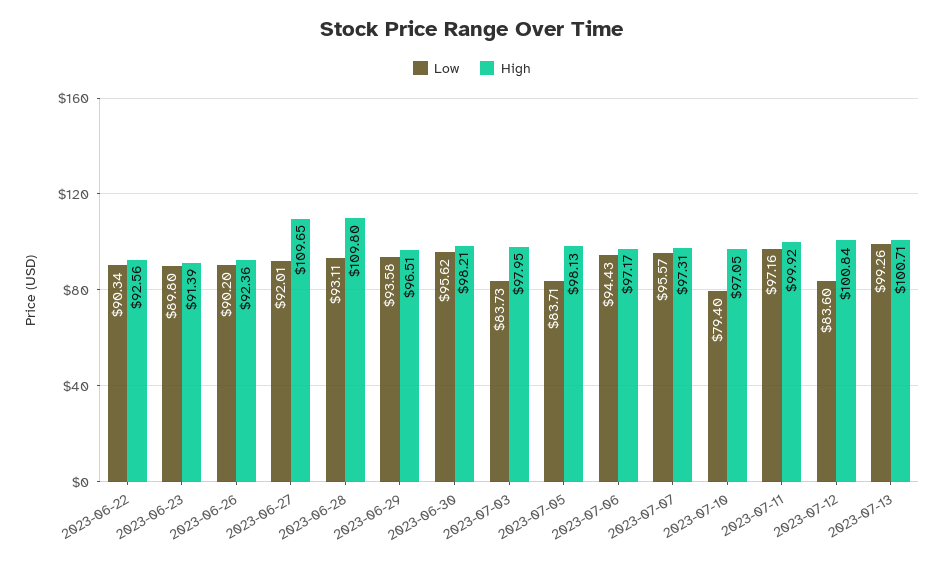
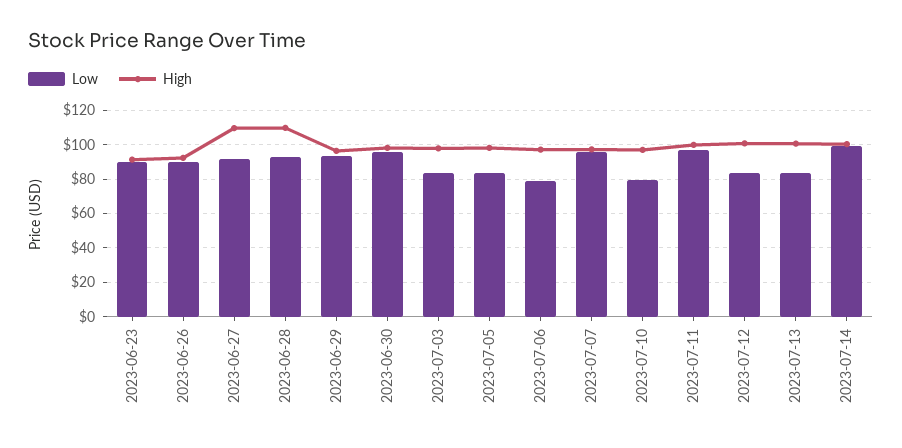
Low, 2023-06-22: 90.34 -> none
High, 2023-06-22: 92.56 -> none
Low, 2023-07-06: 94.43 -> 80
Low, 2023-07-13: 99.26 -> 85
Low, 2023-07-14: none -> 100
High, 2023-07-14: none -> 100

